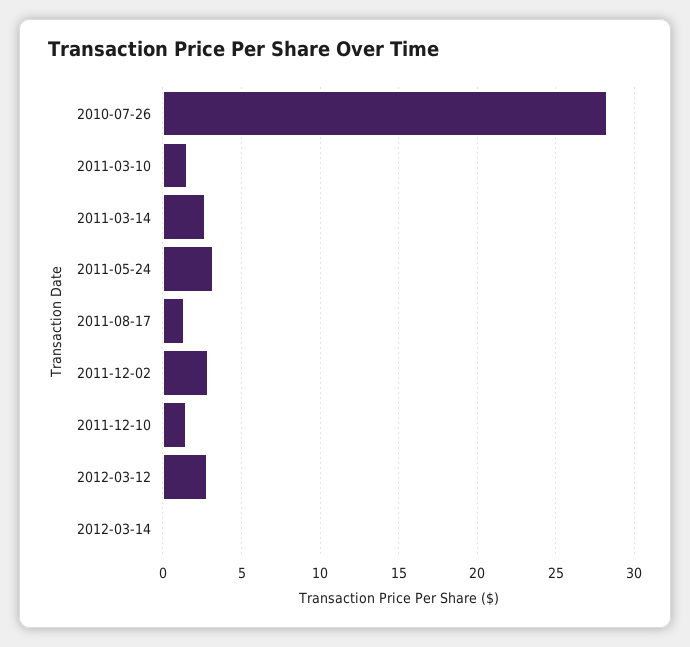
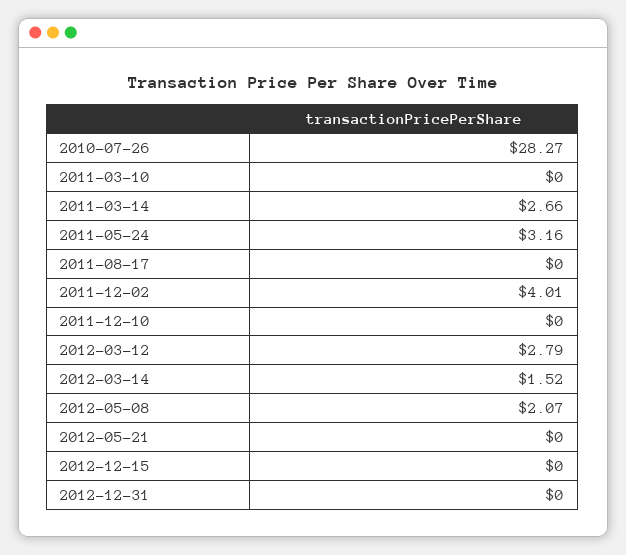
2011-03-10: 1.5 -> 0
2011-08-17: 1.5 -> 0
2011-12-02: 3 -> 4.01
2011-12-10: 1.5 -> 0
2012-03-14: 0 -> 1.52
2012-05-08: none -> 2.07
2012-05-21: none -> 0
2012-12-15: none -> 0
2012-12-31: none -> 0

